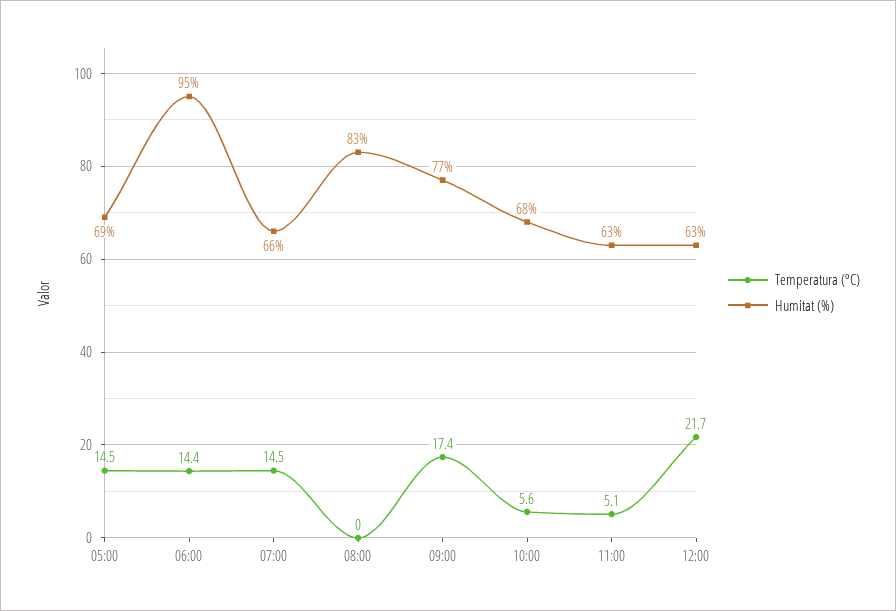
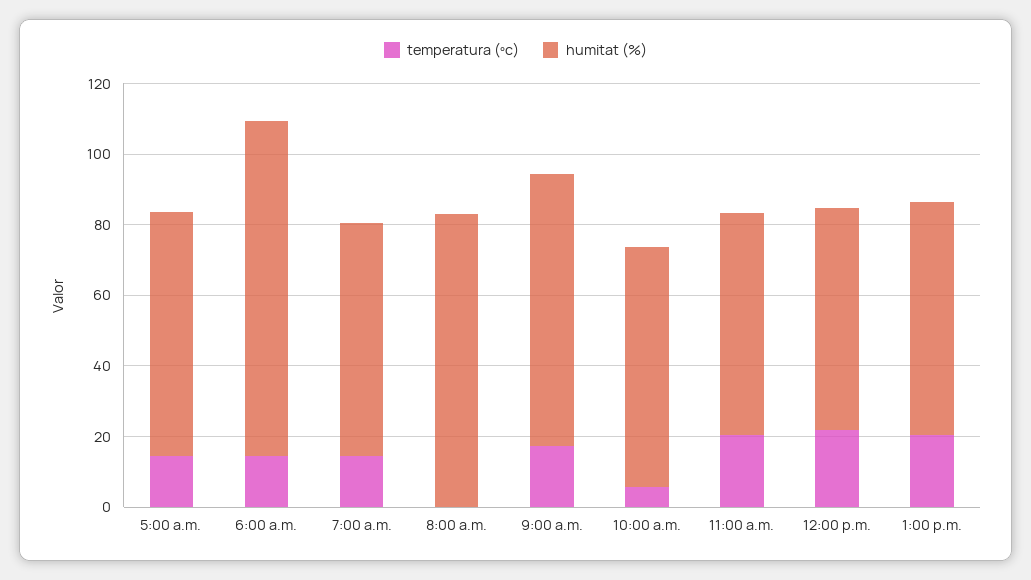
Temperatura (ºC), 11:00: 5.1 -> 20
Temperatura (ºC), 1:00 p.m.: none -> 20
Humitat (%), 1:00 p.m.: none -> 65

